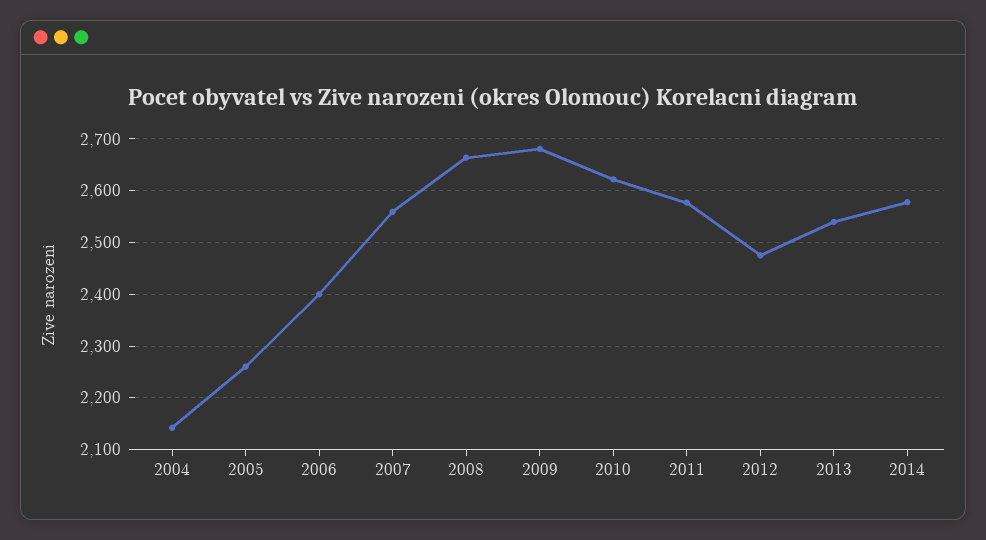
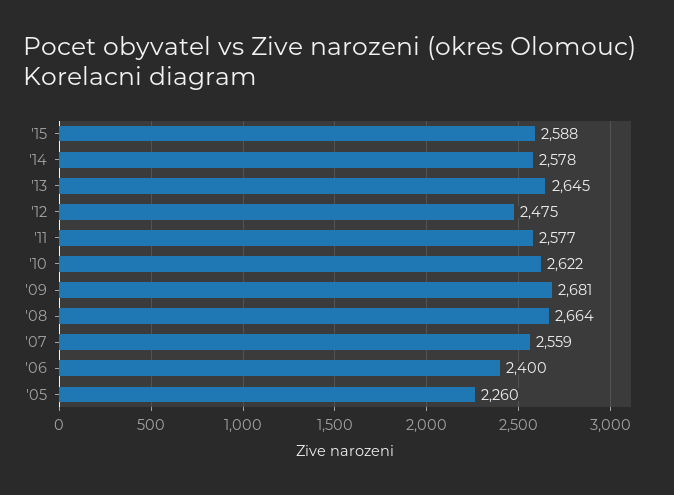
2004: 2140 -> none
2013: 2540 -> 2645
'15: none -> 2588

